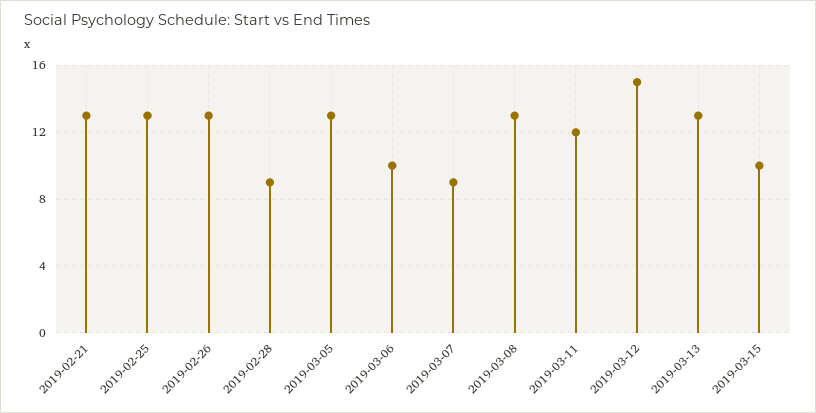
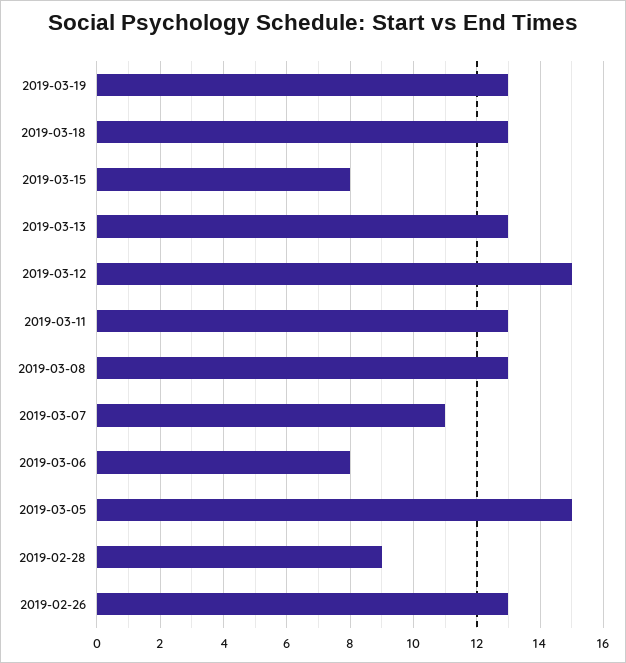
2019-02-21: 13 -> none
2019-02-25: 13 -> none
2019-03-05: 13 -> 15
2019-03-06: 10 -> 8
2019-03-07: 9 -> 11
2019-03-11: 12 -> 13
2019-03-15: 10 -> 8
2019-03-19: none -> 13
2019-03-18: none -> 13

